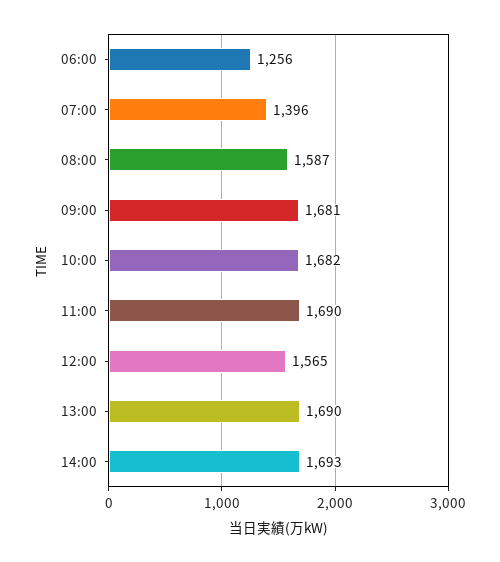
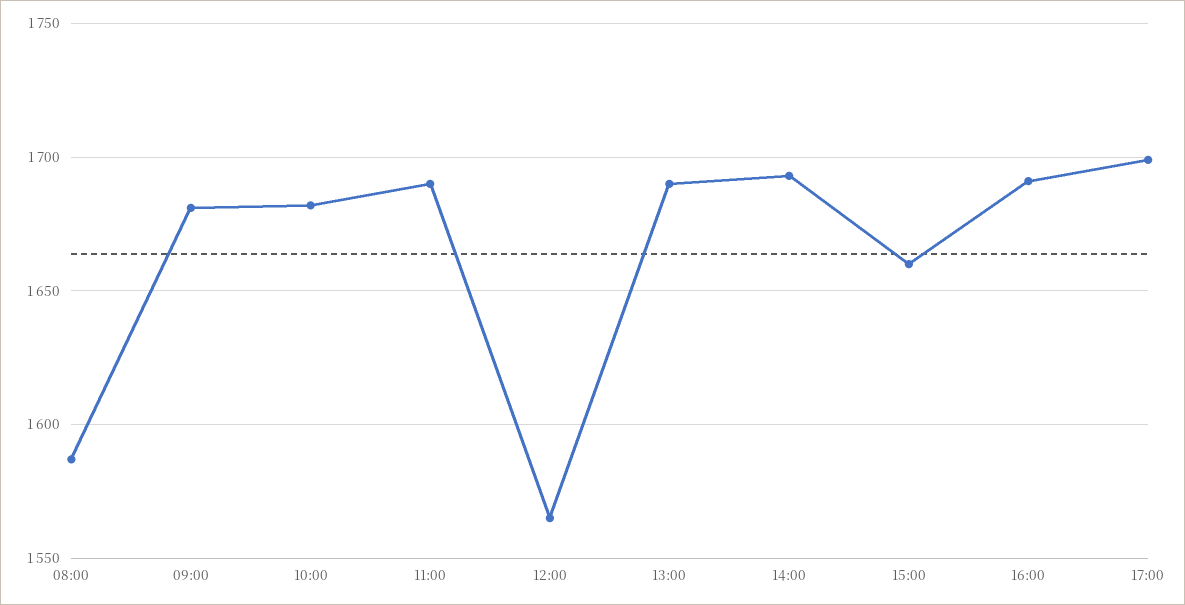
06:00: 1256 -> none
07:00: 1396 -> none
15:00: none -> 1660
16:00: none -> 1690
17:00: none -> 1700

